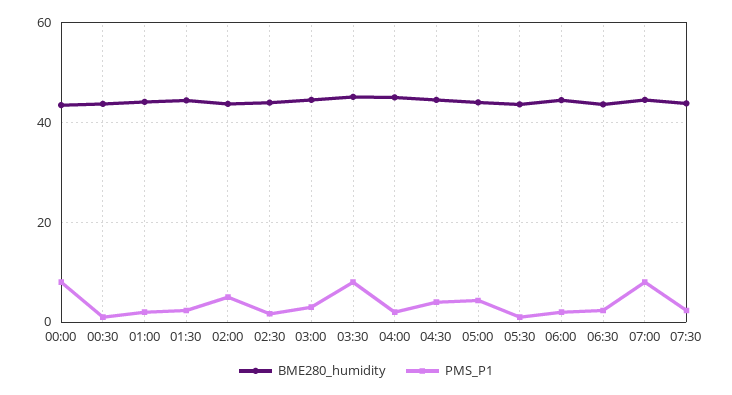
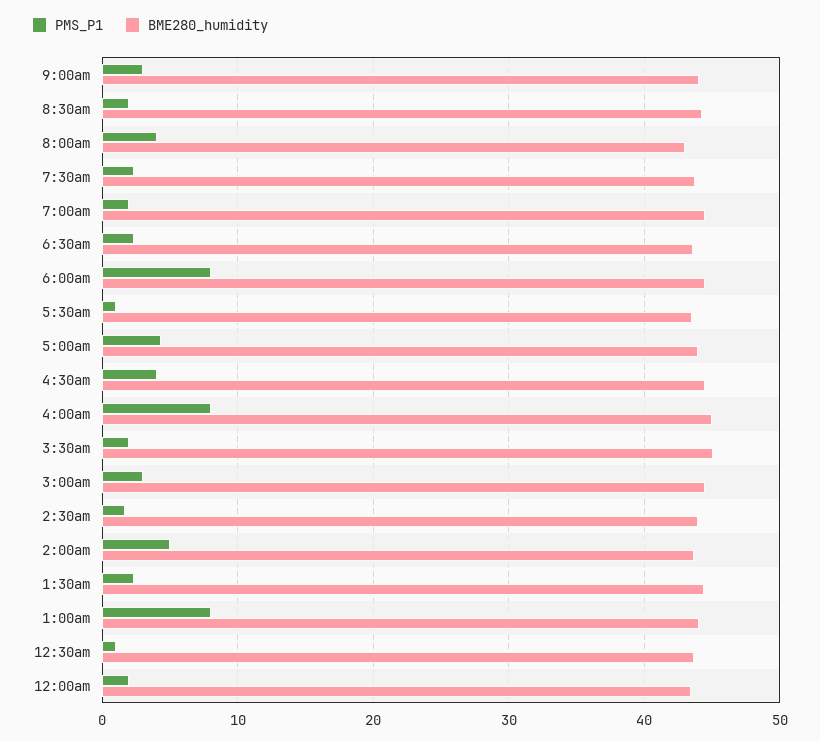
PMS_P1, 00:00: 8 -> 2
PMS_P1, 01:00: 2 -> 8
PMS_P1, 03:30: 8 -> 2
PMS_P1, 04:00: 2 -> 8
PMS_P1, 06:00: 2 -> 8
PMS_P1, 07:00: 8 -> 2
PMS_P1, 9:00am: none -> 3
BME280_humidity, 9:00am: none -> 44
PMS_P1, 8:30am: none -> 2
BME280_humidity, 8:30am: none -> 44
PMS_P1, 8:00am: none -> 4
BME280_humidity, 8:00am: none -> 43

